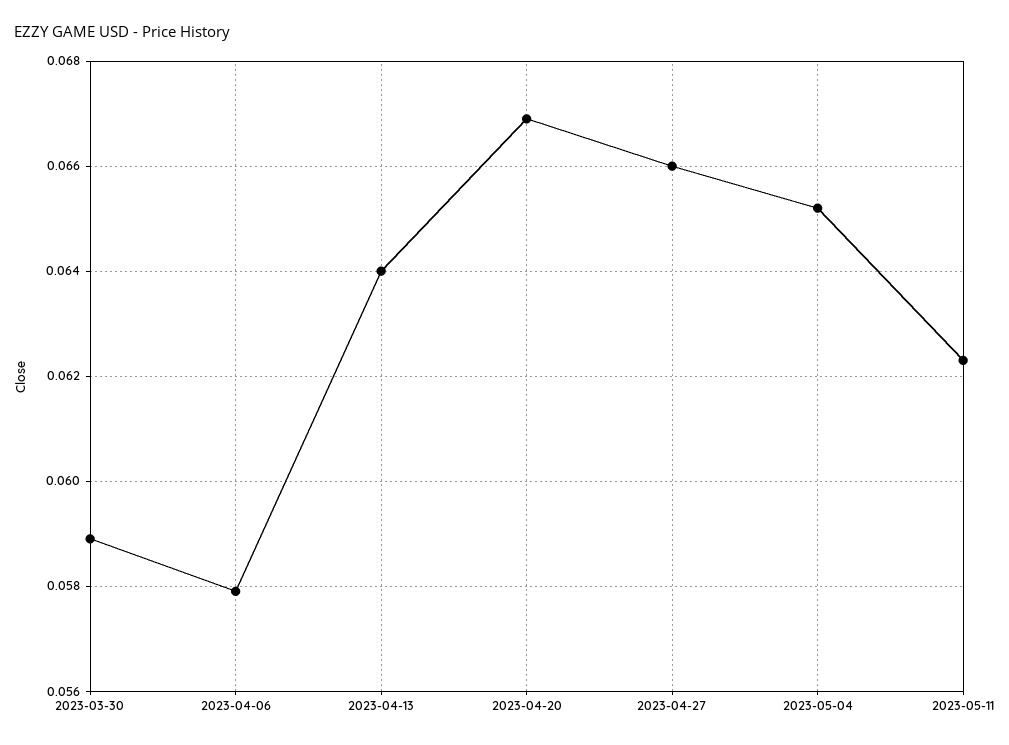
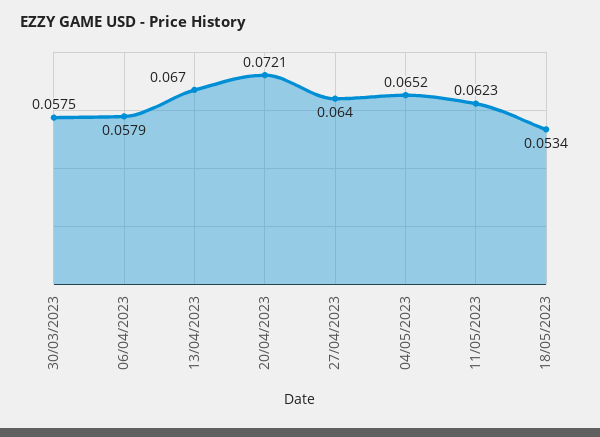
2023-03-30: 0.059 -> 0.0575
2023-04-13: 0.064 -> 0.067
2023-04-20: 0.067 -> 0.0721
2023-04-27: 0.066 -> 0.064
18/05/2023: none -> 0.0534

